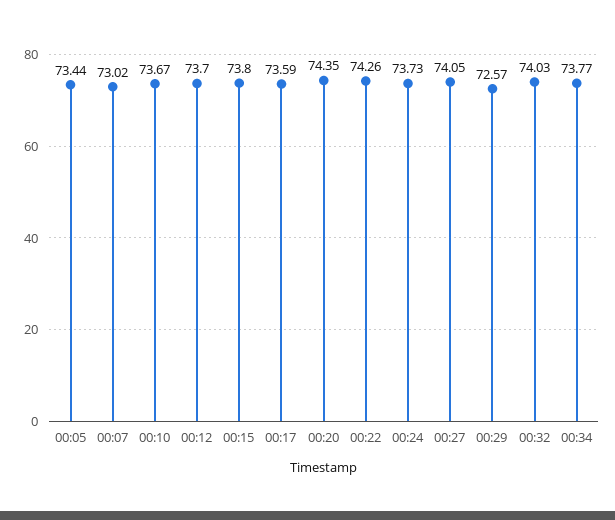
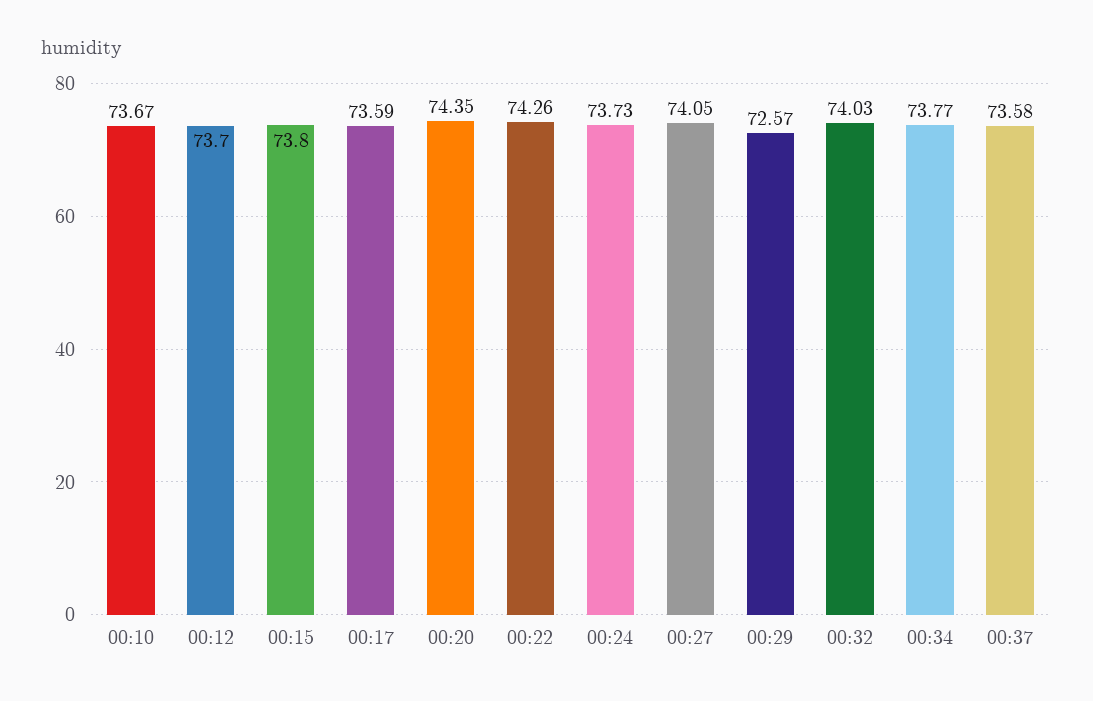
00:05: 73.44 -> none
00:07: 73.02 -> none
00:37: none -> 73.58

